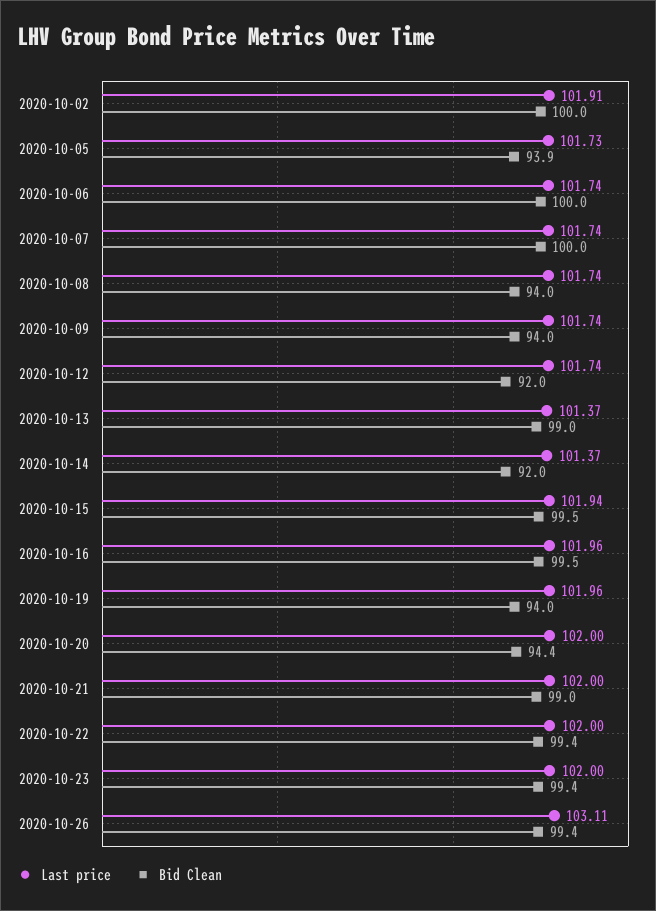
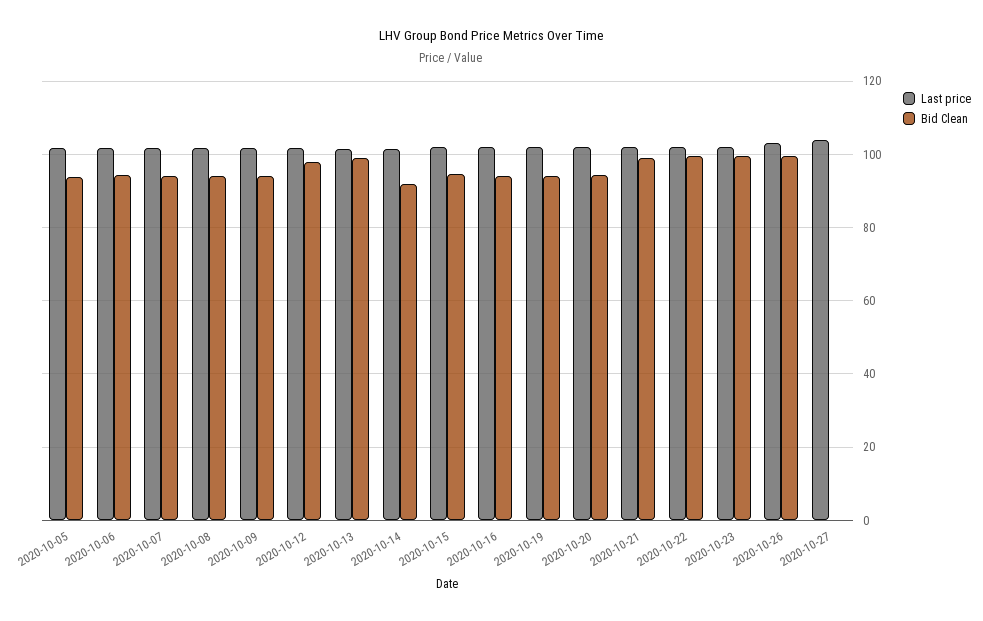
Last price, 2020-10-02: 101.91 -> none
Bid Clean, 2020-10-02: 100 -> none
Bid Clean, 2020-10-06: 100 -> 94
Bid Clean, 2020-10-07: 100 -> 94
Bid Clean, 2020-10-12: 92 -> 98
Bid Clean, 2020-10-15: 99.5 -> 94
Bid Clean, 2020-10-16: 99.5 -> 94
Last price, 2020-10-27: none -> 104
Bid Clean, 2020-10-27: none -> 0

